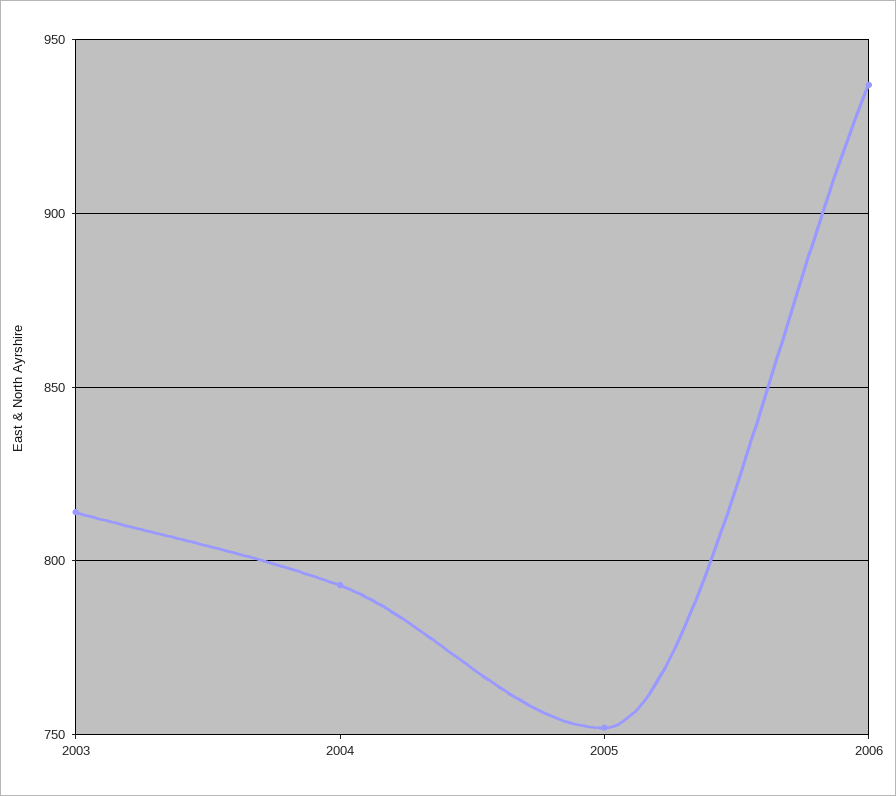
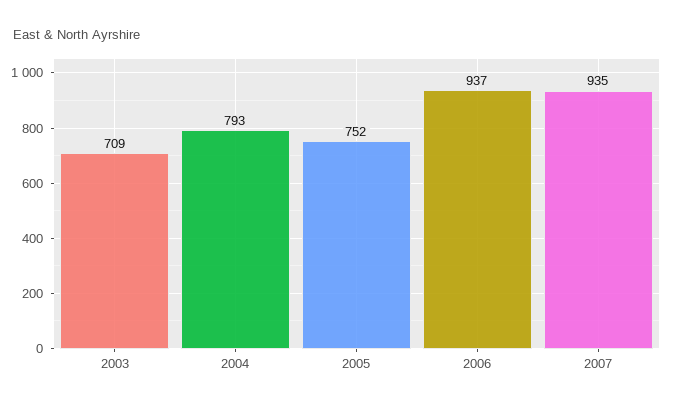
2003: 815 -> 709
2007: none -> 935

